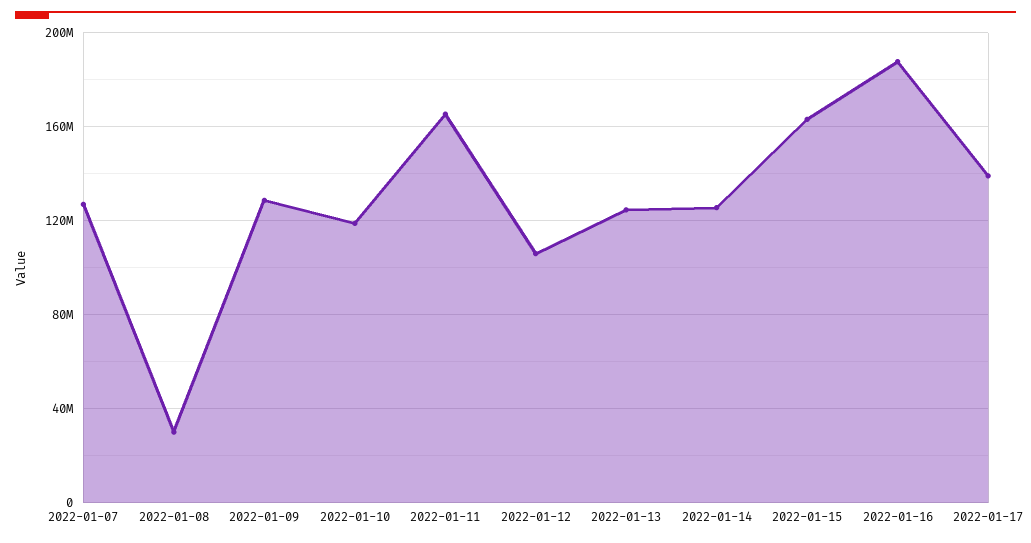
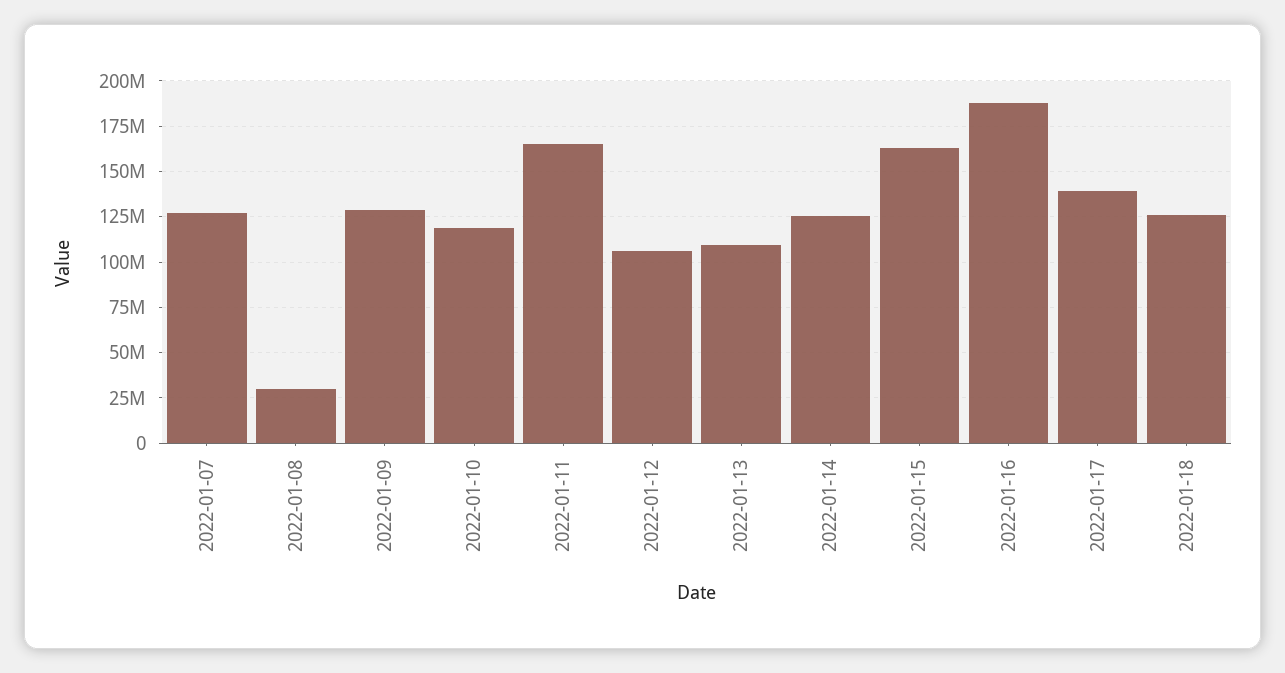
2022-01-13: 125000000 -> 110000000
2022-01-18: none -> 125000000

